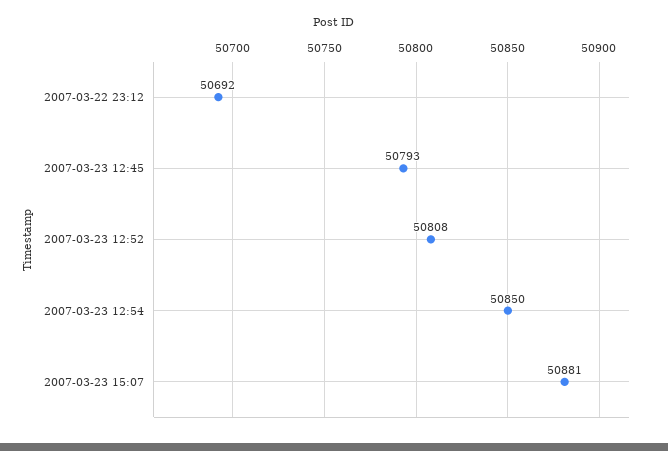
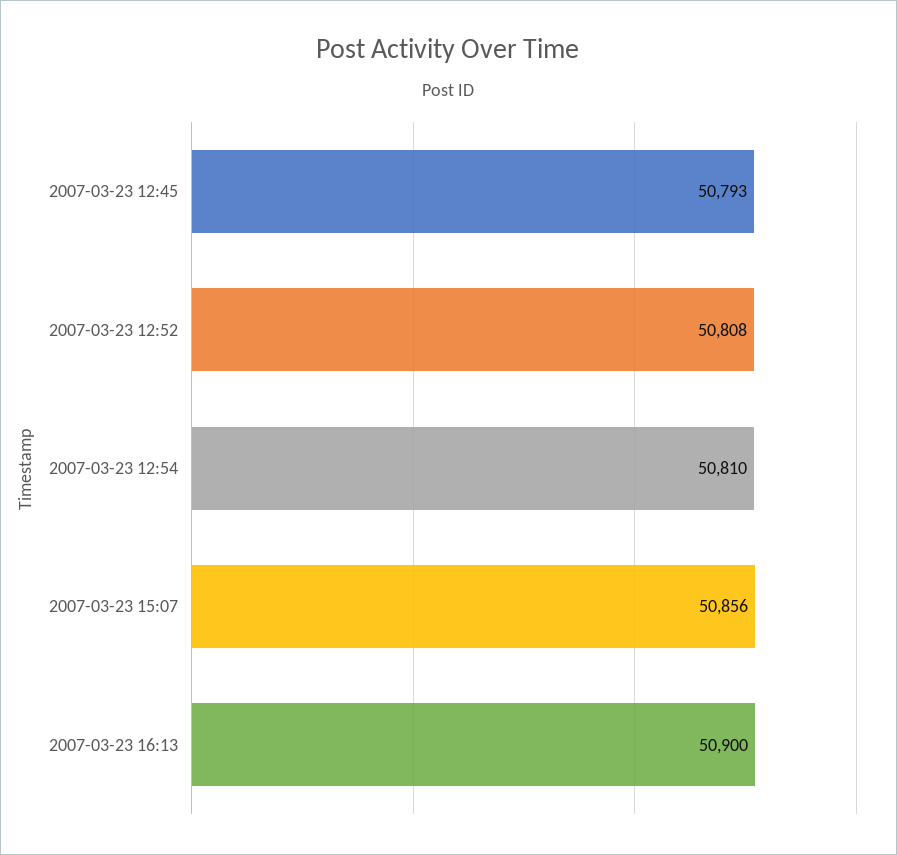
2007-03-22 23:12: 50692 -> none
2007-03-23 12:54: 50850 -> 50810
2007-03-23 15:07: 50881 -> 50856
2007-03-23 16:13: none -> 50900

